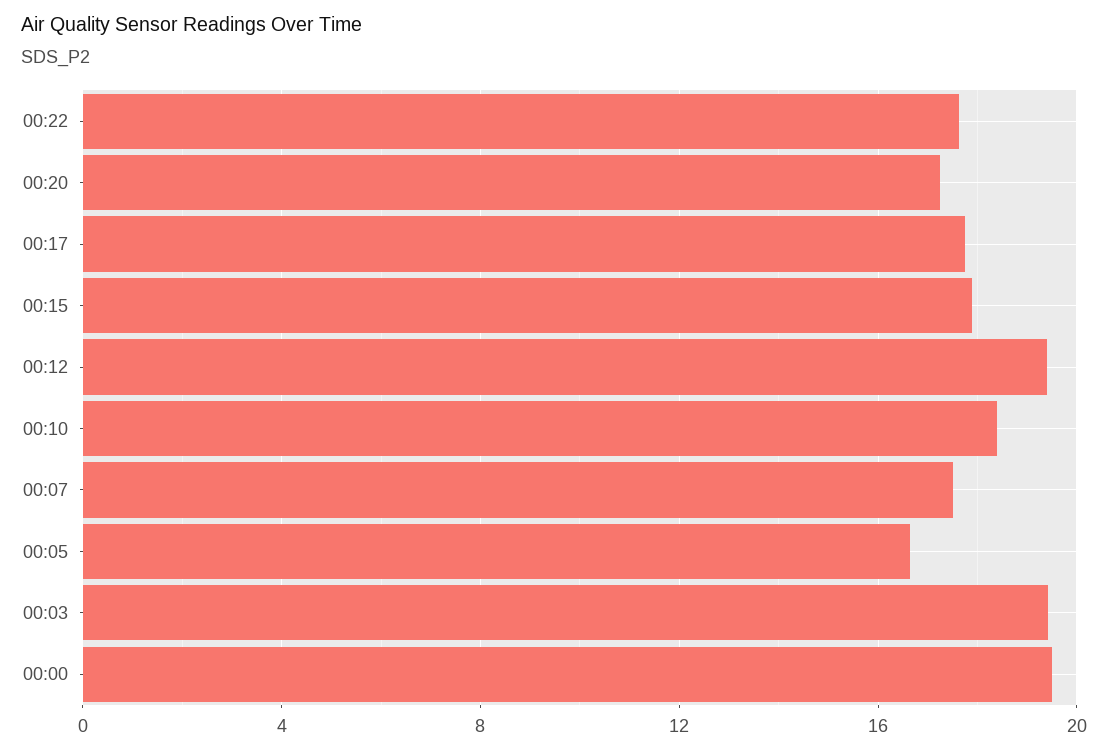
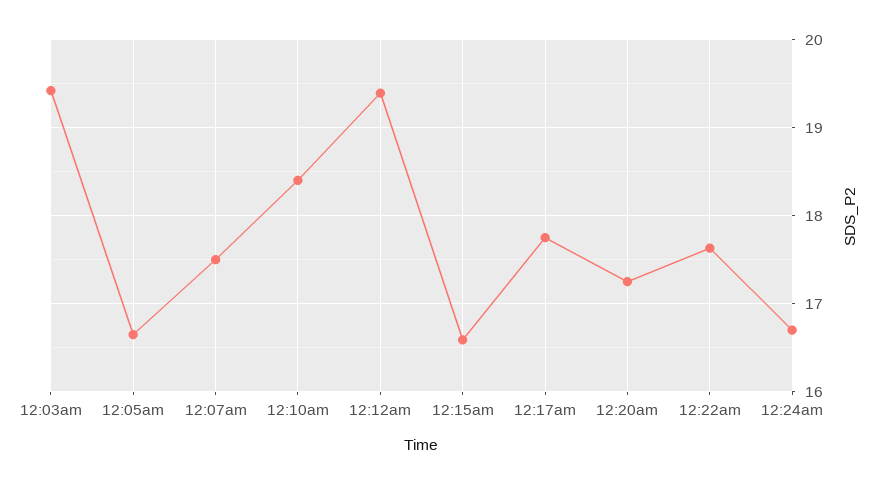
00:15: 18 -> 16.6
00:00: 19.5 -> none
12:24am: none -> 16.7

